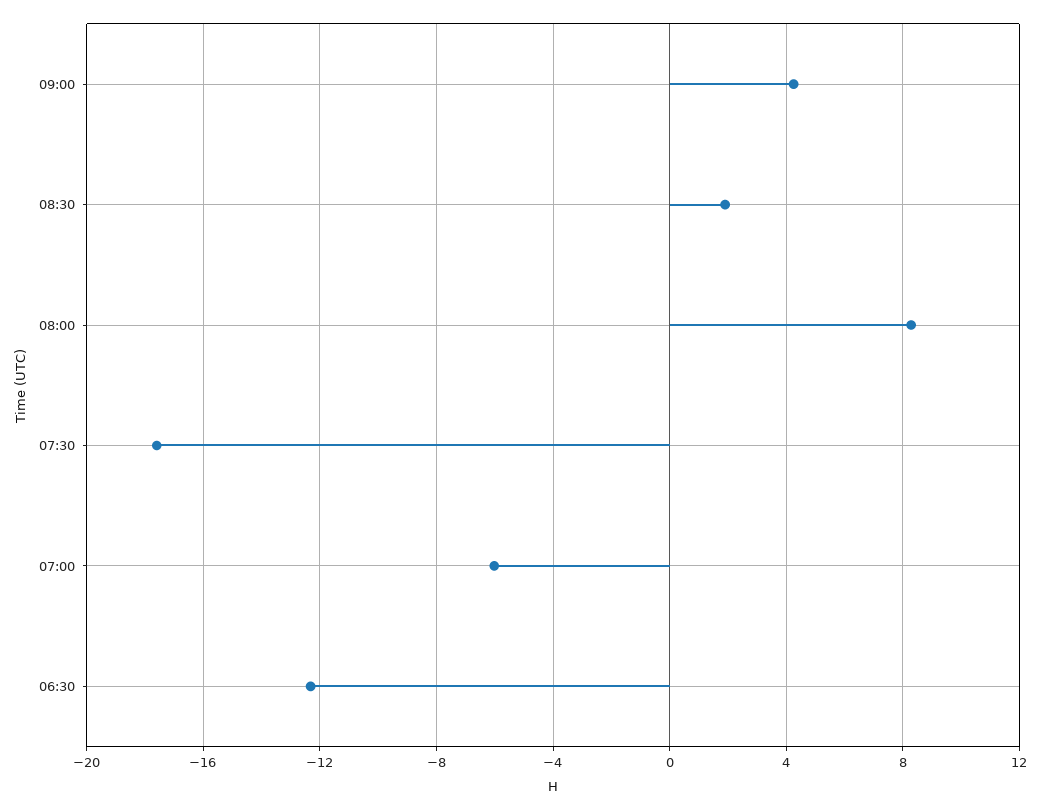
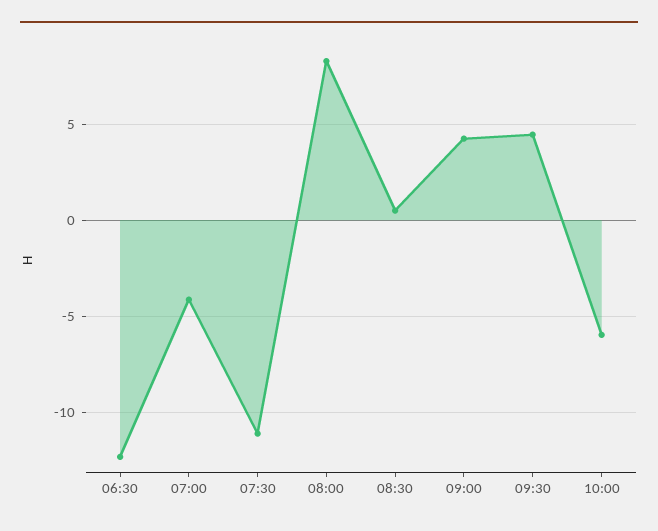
08:30: 2 -> 0.5
07:30: -17.5 -> -11
07:00: -6 -> -4
09:30: none -> 4.5
10:00: none -> -6

